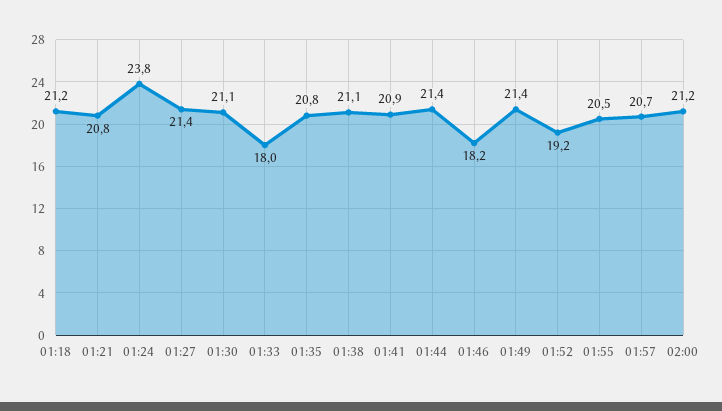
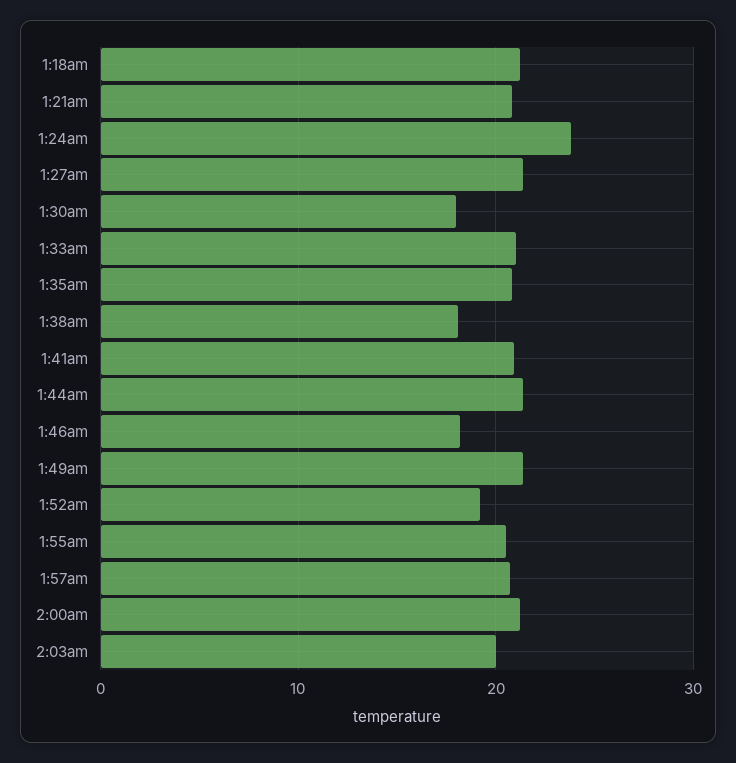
01:30: 21.1 -> 18
01:33: 18 -> 21
01:38: 21.1 -> 18
2:03am: none -> 20

